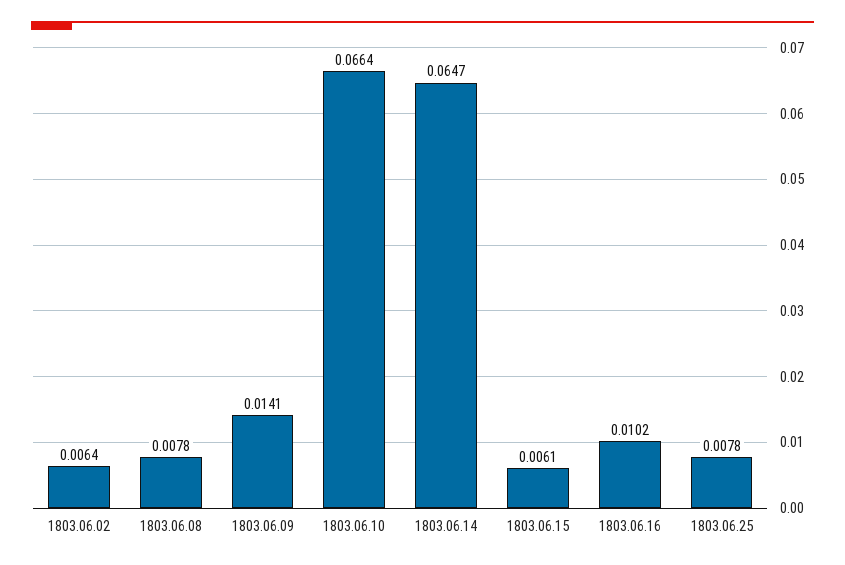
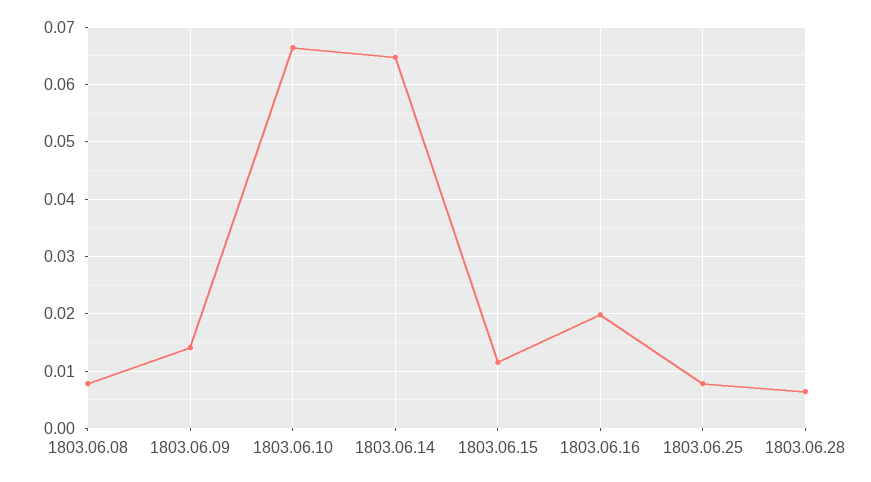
1803.06.02: 0.0064 -> none
1803.06.15: 0.0061 -> 0.012
1803.06.16: 0.0102 -> 0.02
1803.06.28: none -> 0.006

